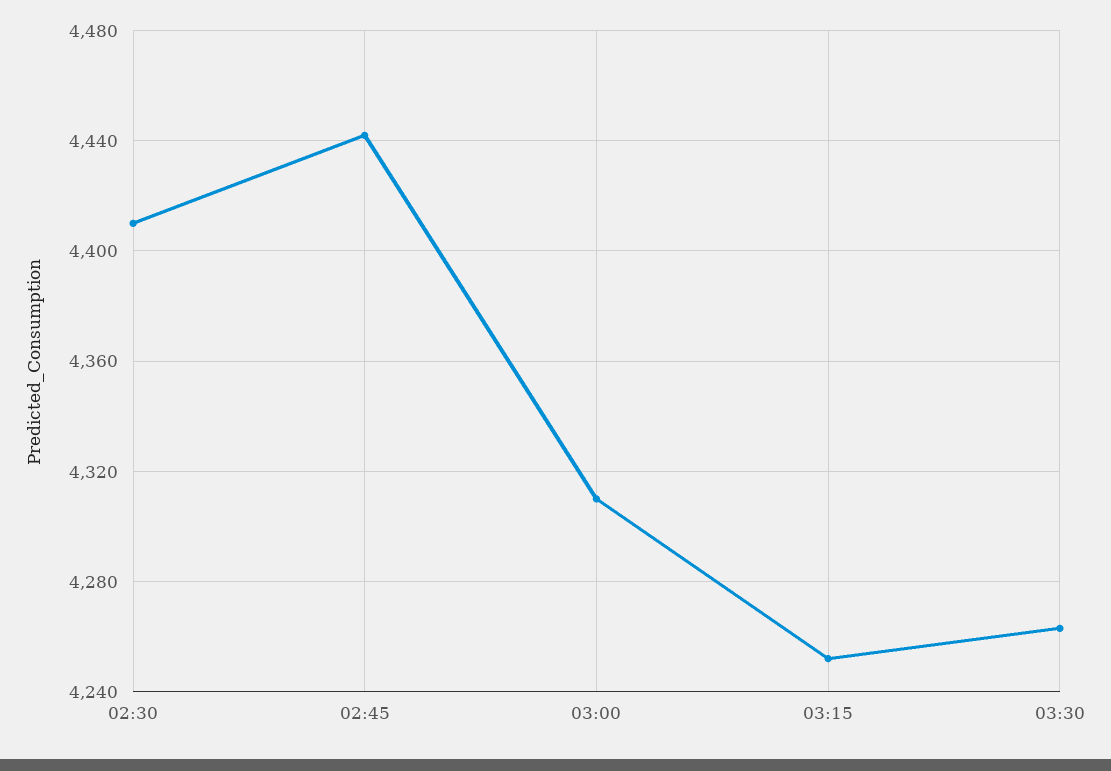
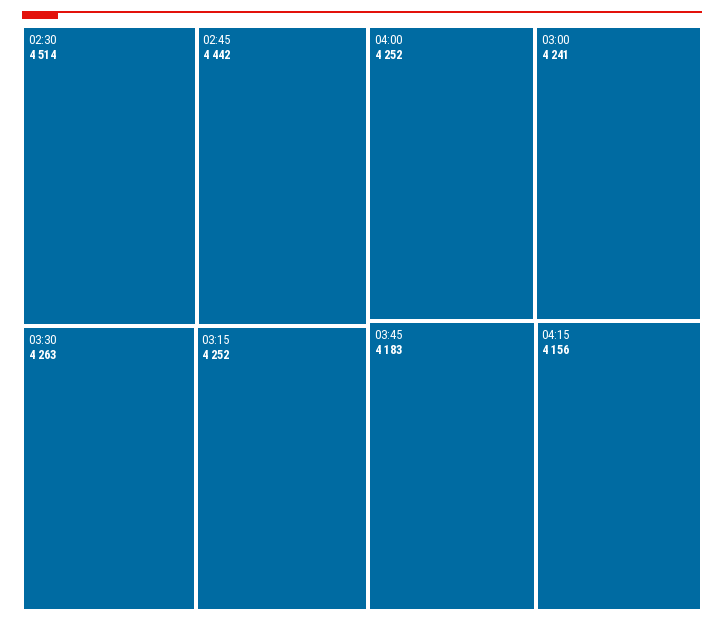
02:30: 4410 -> 4514
03:00: 4310 -> 4241
04:00: none -> 4252
03:45: none -> 4183
04:15: none -> 4156

